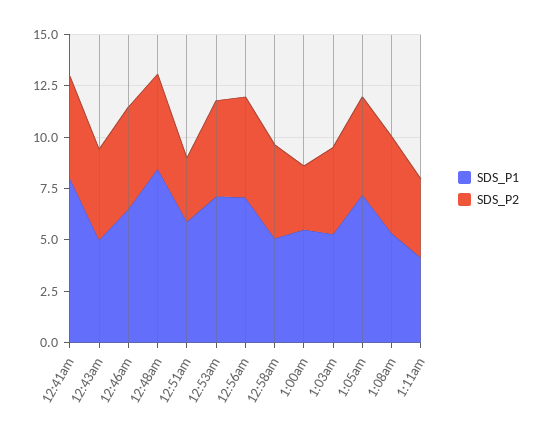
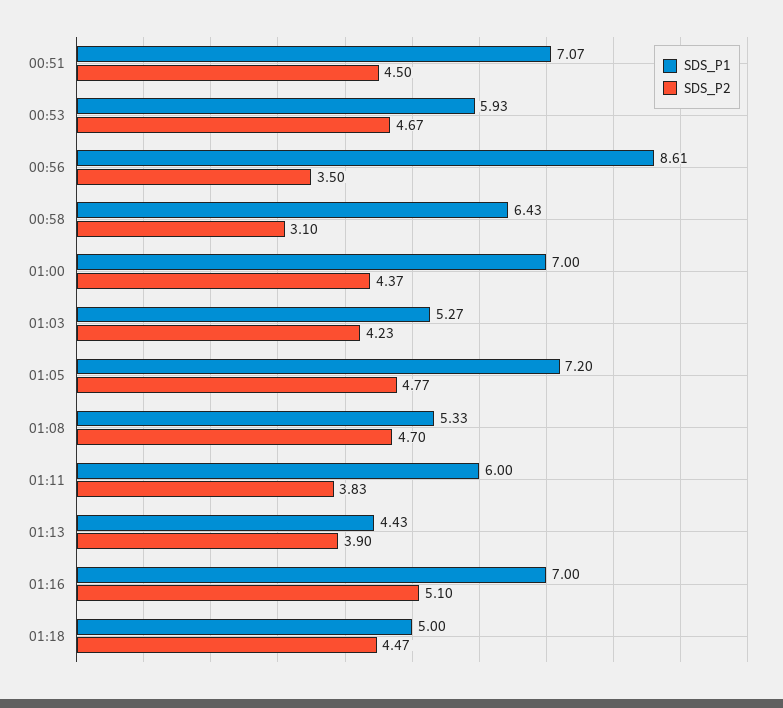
SDS_P1, 12:41am: 8 -> none
SDS_P2, 12:41am: 5 -> none
SDS_P1, 12:43am: 5 -> none
SDS_P2, 12:43am: 4.5 -> none
SDS_P1, 12:46am: 6.5 -> none
SDS_P2, 12:46am: 5 -> none
SDS_P1, 12:48am: 8.5 -> none
SDS_P2, 12:48am: 4.5 -> none
SDS_P1, 12:51am: 6 -> 7.07
SDS_P2, 12:51am: 3 -> 4.5
SDS_P1, 12:53am: 7 -> 5.93
SDS_P1, 12:56am: 7 -> 8.61
SDS_P2, 12:56am: 5 -> 3.5
SDS_P1, 12:58am: 5 -> 6.43
SDS_P2, 12:58am: 4.5 -> 3.1
SDS_P1, 1:00am: 5.5 -> 7
SDS_P2, 1:00am: 3 -> 4.37
SDS_P1, 1:11am: 4 -> 6
SDS_P1, 01:13: none -> 4.43
SDS_P2, 01:13: none -> 3.9
SDS_P1, 01:16: none -> 7
SDS_P2, 01:16: none -> 5.1
SDS_P1, 01:18: none -> 5
SDS_P2, 01:18: none -> 4.47

